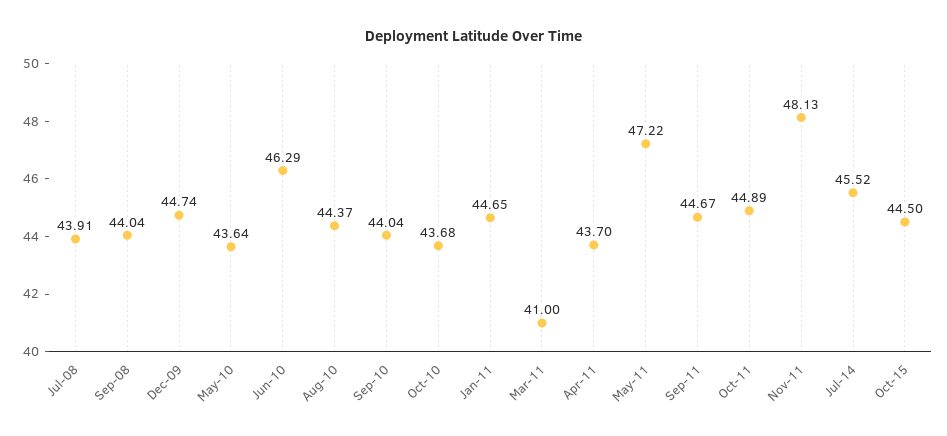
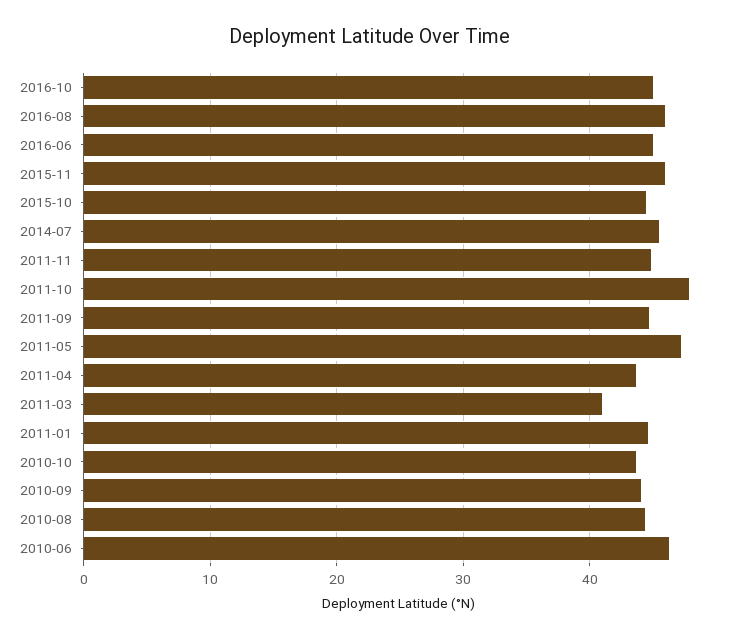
Jul-08: 43.91 -> none
Sep-08: 44.04 -> none
Dec-09: 44.74 -> none
May-10: 43.64 -> none
Oct-11: 44.89 -> 48
Nov-11: 48.13 -> 45
2016-10: none -> 45
2016-08: none -> 46
2016-06: none -> 45
2015-11: none -> 46

